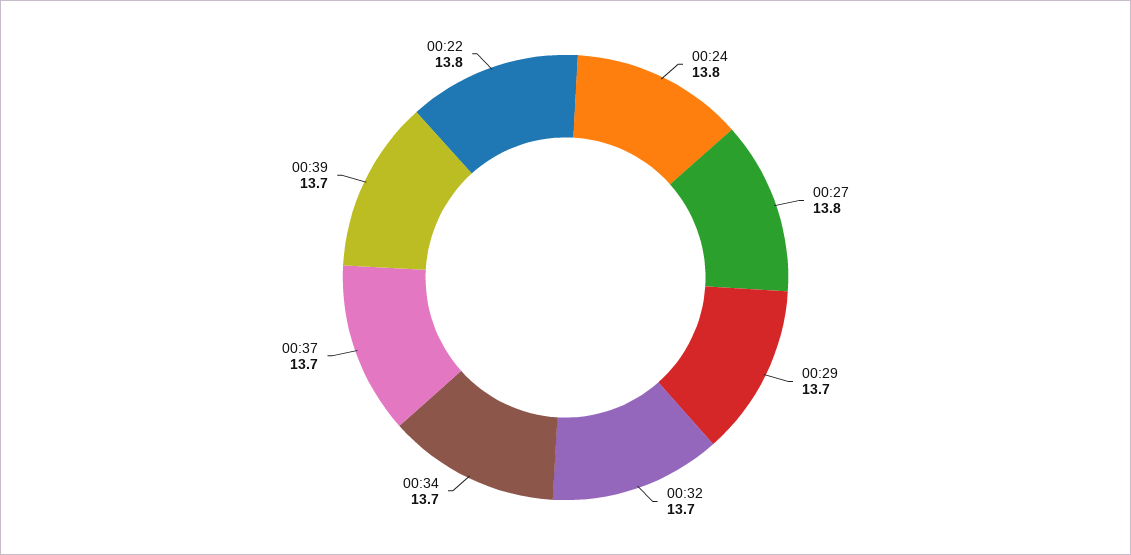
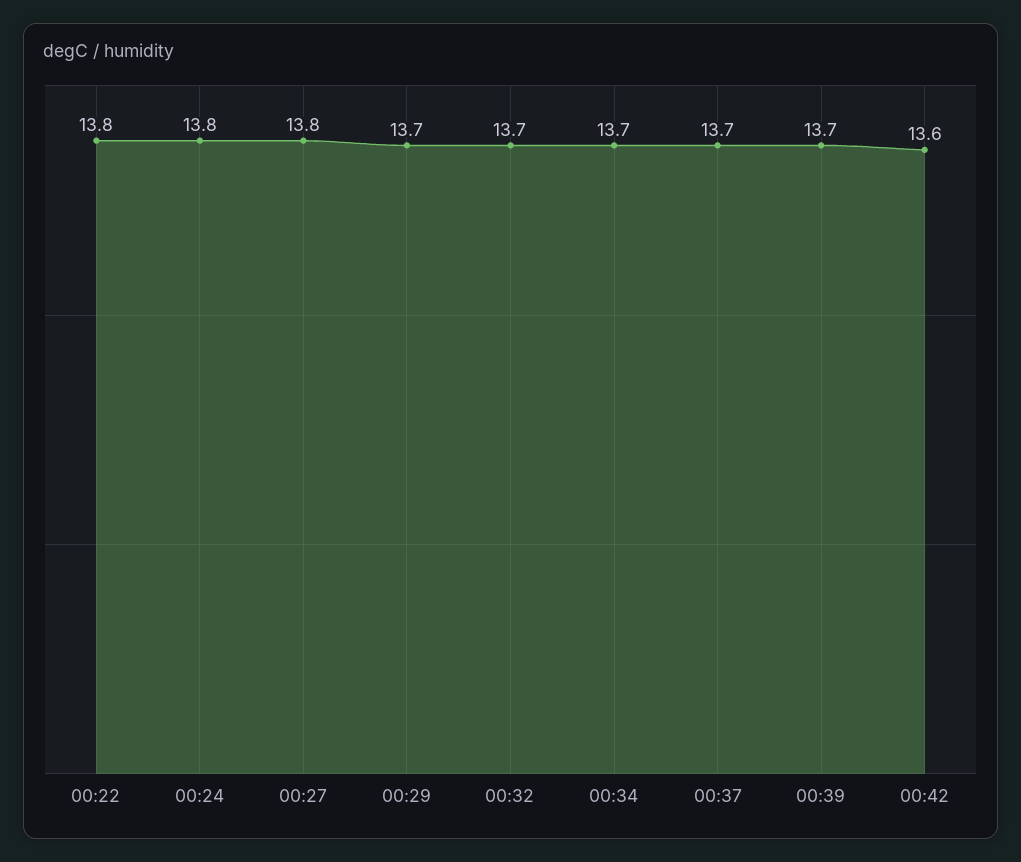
00:42: none -> 13.6

